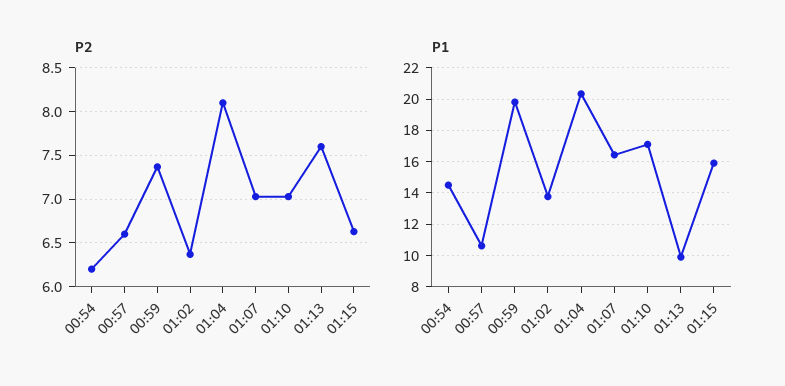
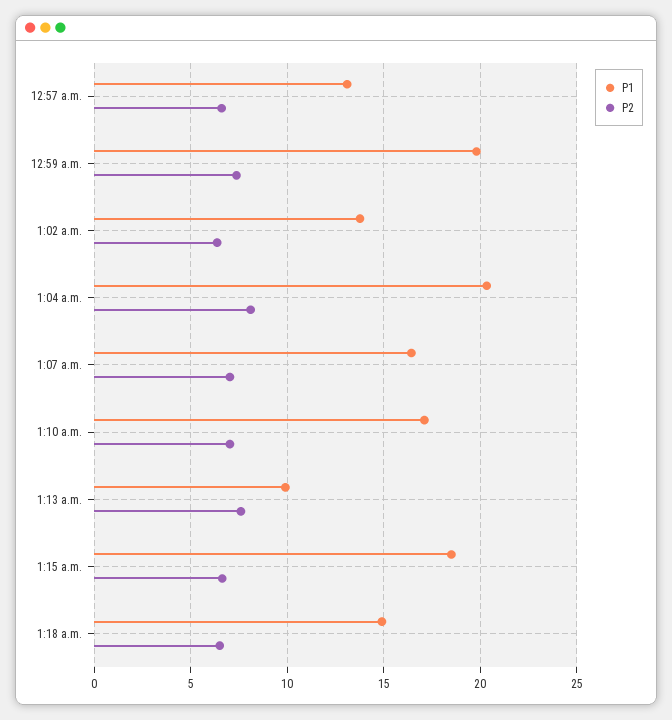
P2, 00:54: 6.2 -> none
P1, 00:54: 14.5 -> none
P1, 00:57: 10.5 -> 13
P1, 01:15: 16 -> 18.5
P1, 1:18 a.m.: none -> 15
P2, 1:18 a.m.: none -> 6.5

